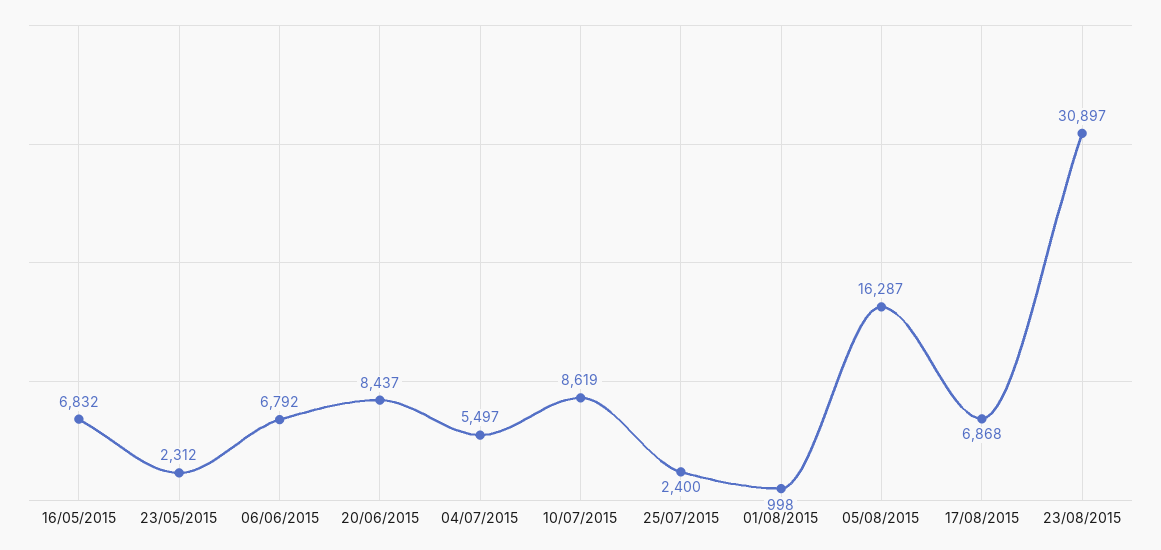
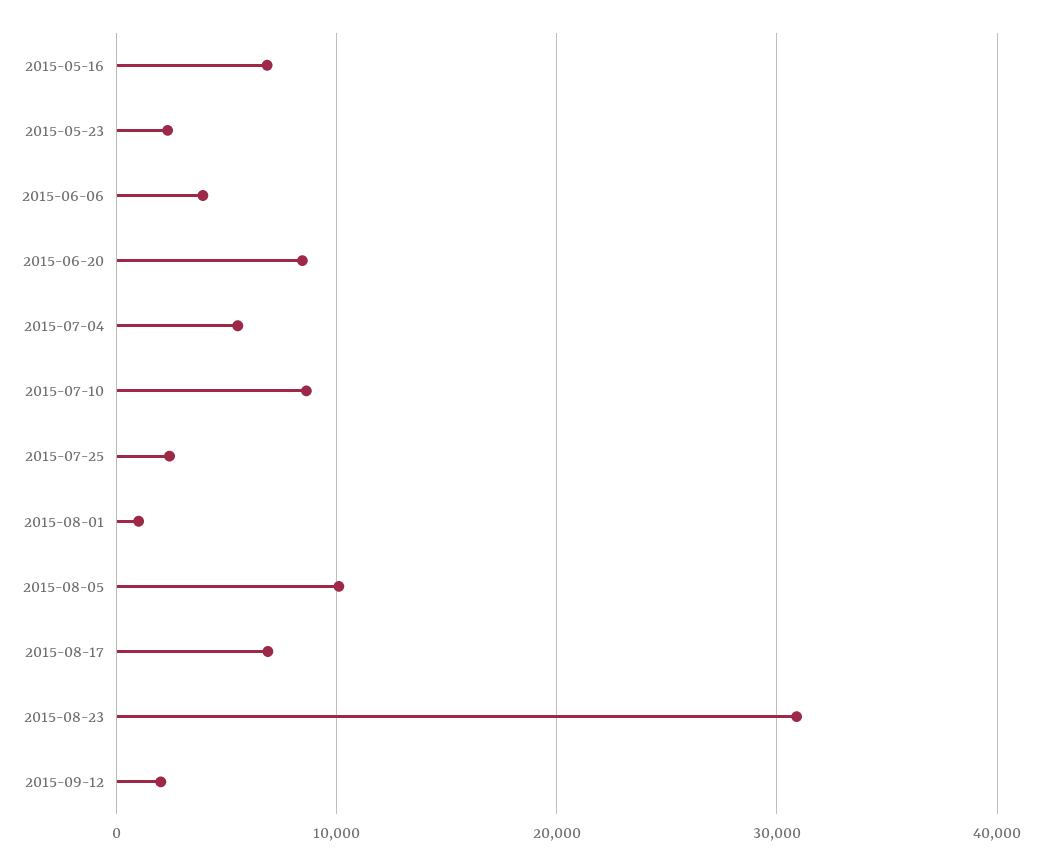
06/06/2015: 6792 -> 4000
05/08/2015: 16287 -> 10000
2015-09-12: none -> 2000

